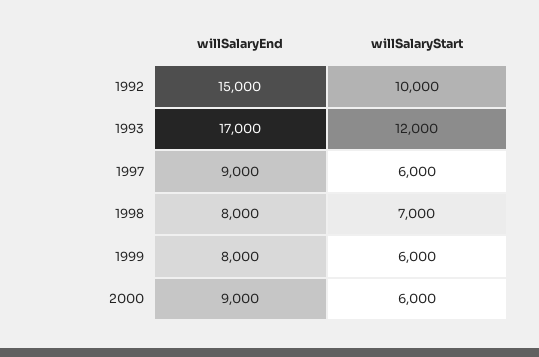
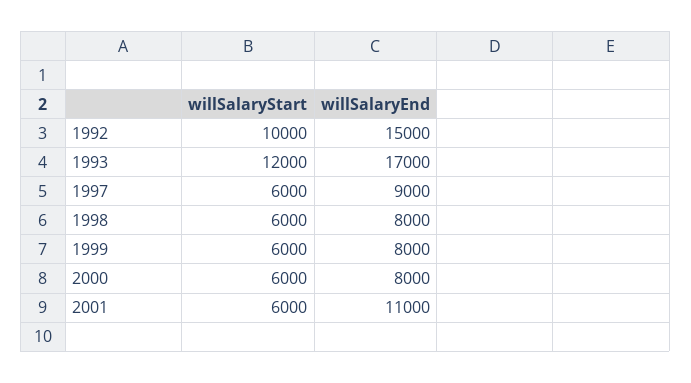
willSalaryStart, 1998: 7000 -> 6000
willSalaryEnd, 2000: 9000 -> 8000
willSalaryStart, 2001: none -> 6000
willSalaryEnd, 2001: none -> 11000

